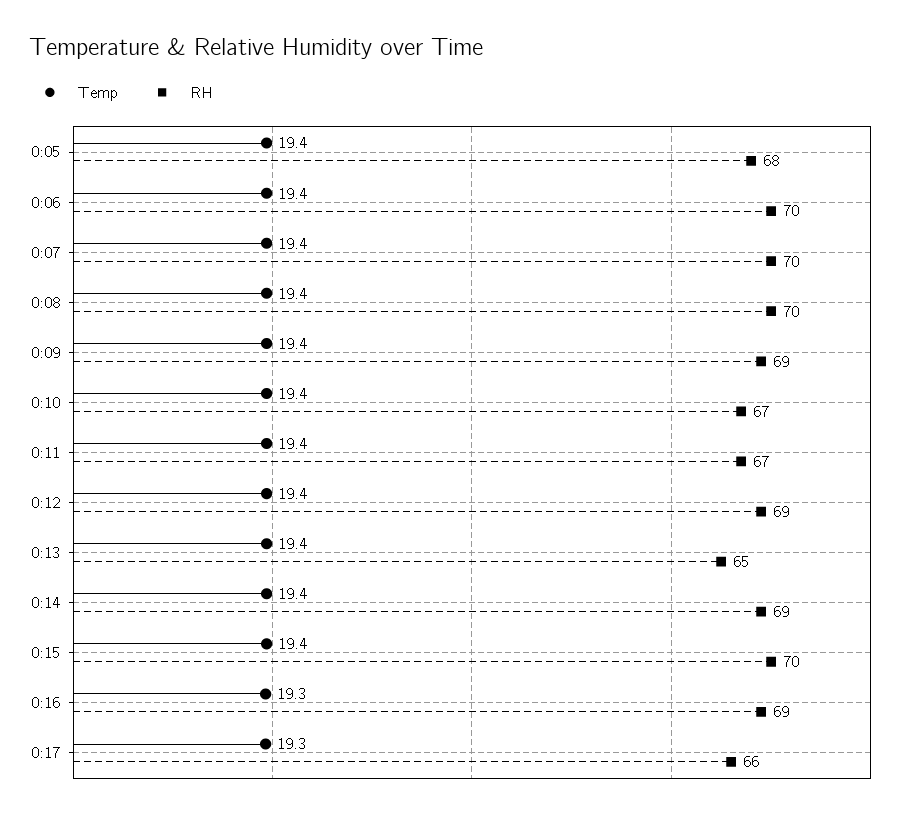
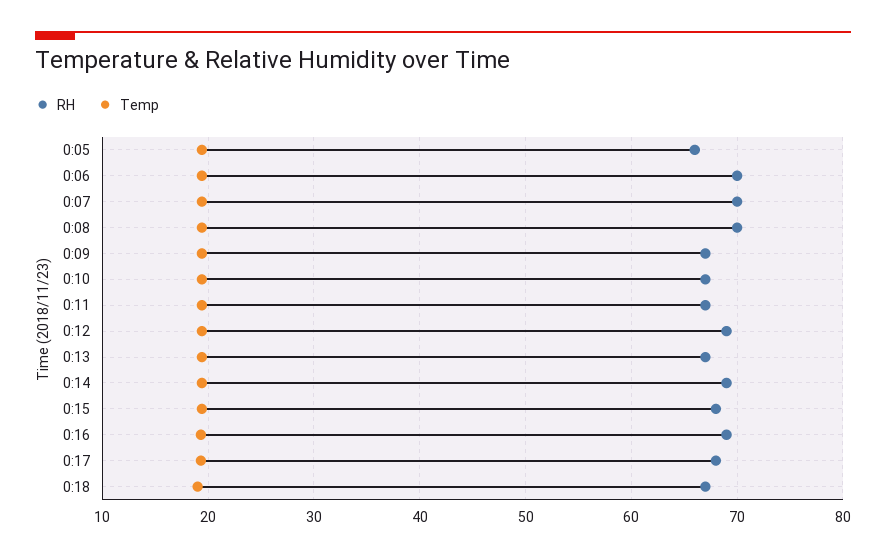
RH, 0:05: 68 -> 66
RH, 0:09: 69 -> 67
RH, 0:13: 65 -> 67
RH, 0:15: 70 -> 68
RH, 0:17: 66 -> 68
RH, 0:18: none -> 67
Temp, 0:18: none -> 19

